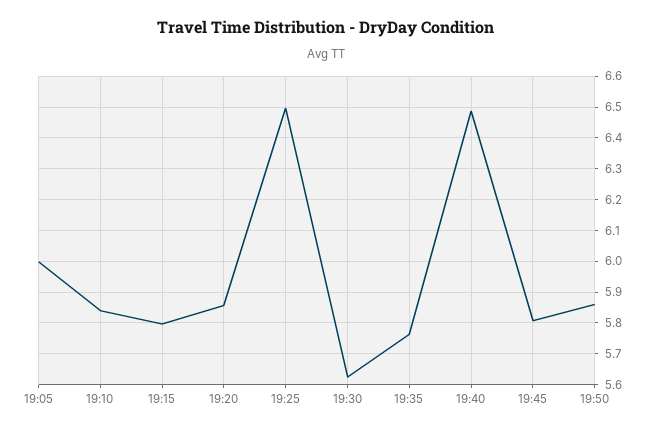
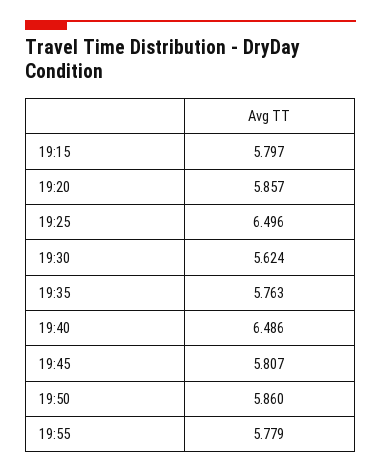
19:05: 6 -> none
19:10: 5.84 -> none
19:55: none -> 5.779

